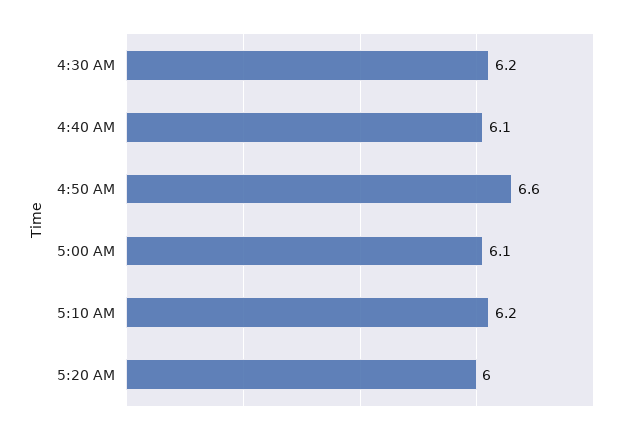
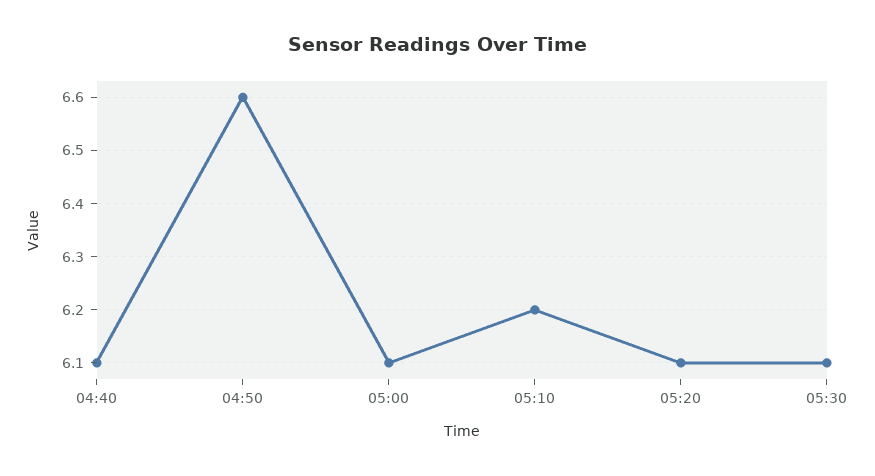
4:30 AM: 6.2 -> none
5:20 AM: 6 -> 6.1
05:30: none -> 6.1

